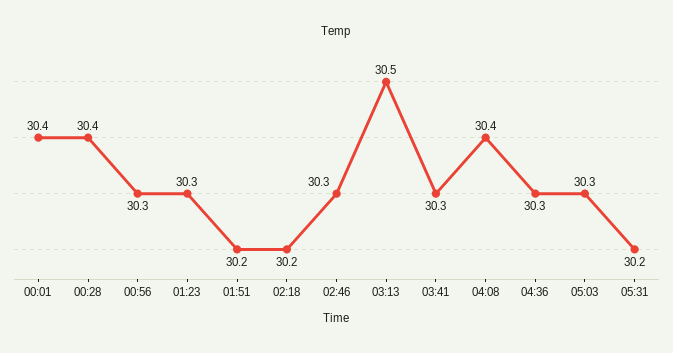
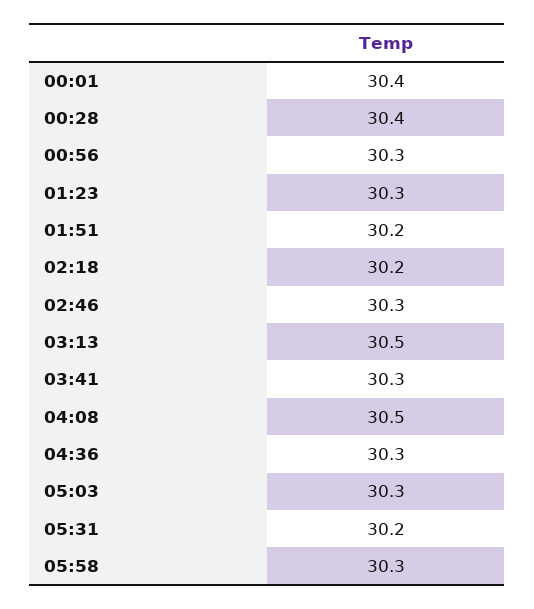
04:08: 30.4 -> 30.5
05:58: none -> 30.3

